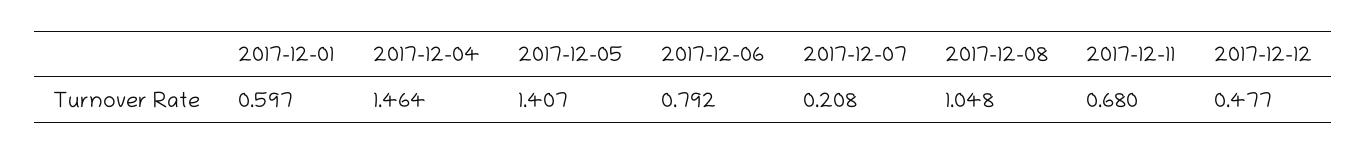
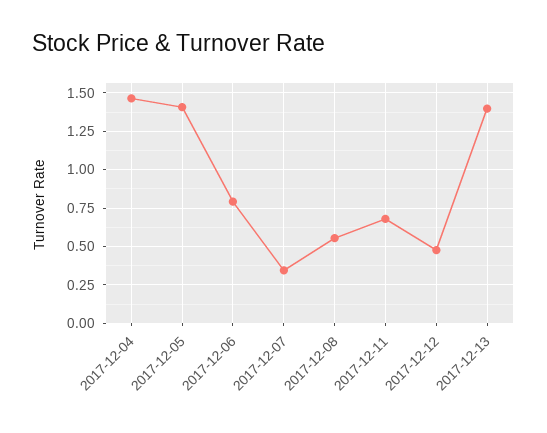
2017-12-01: 0.597 -> none
2017-12-07: 0.208 -> 0.35
2017-12-08: 1.048 -> 0.55
2017-12-13: none -> 1.4

